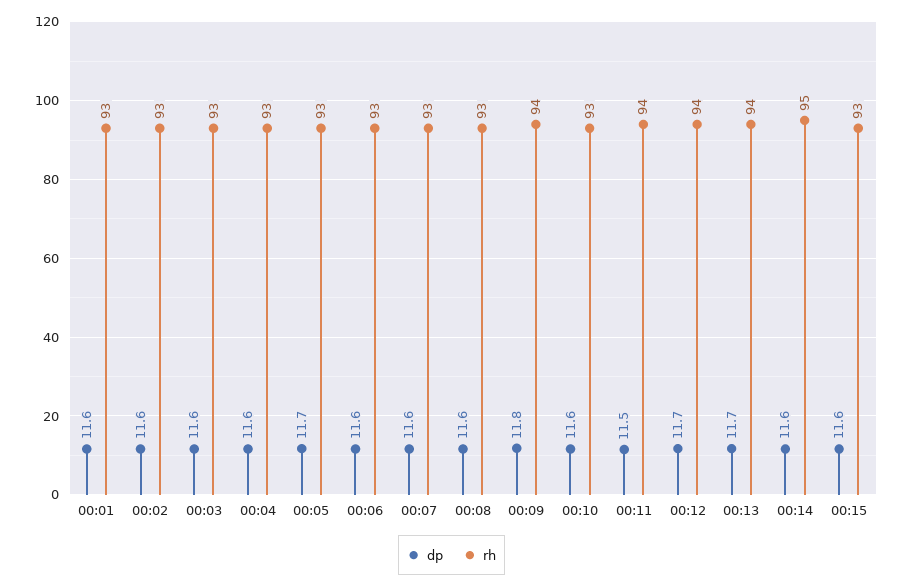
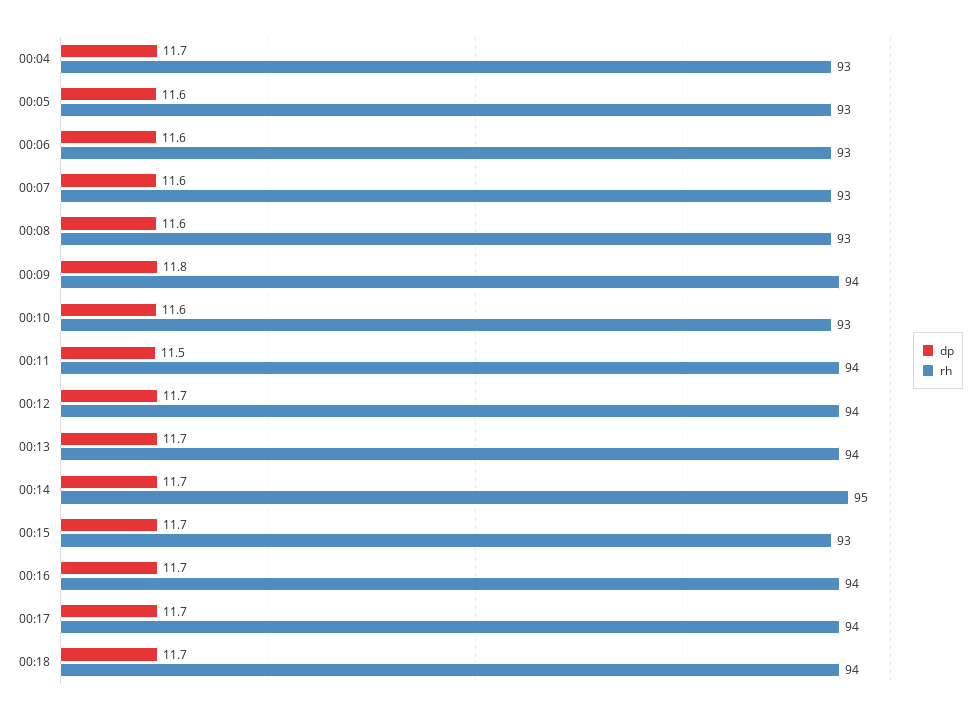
dp, 00:01: 11.6 -> none
rh, 00:01: 93 -> none
dp, 00:02: 11.6 -> none
rh, 00:02: 93 -> none
dp, 00:03: 11.6 -> none
rh, 00:03: 93 -> none
dp, 00:04: 11.6 -> 11.7
dp, 00:05: 11.7 -> 11.6
dp, 00:14: 11.6 -> 11.7
dp, 00:15: 11.6 -> 11.7
dp, 00:16: none -> 11.7
rh, 00:16: none -> 94
dp, 00:17: none -> 11.7
rh, 00:17: none -> 94
dp, 00:18: none -> 11.7
rh, 00:18: none -> 94

